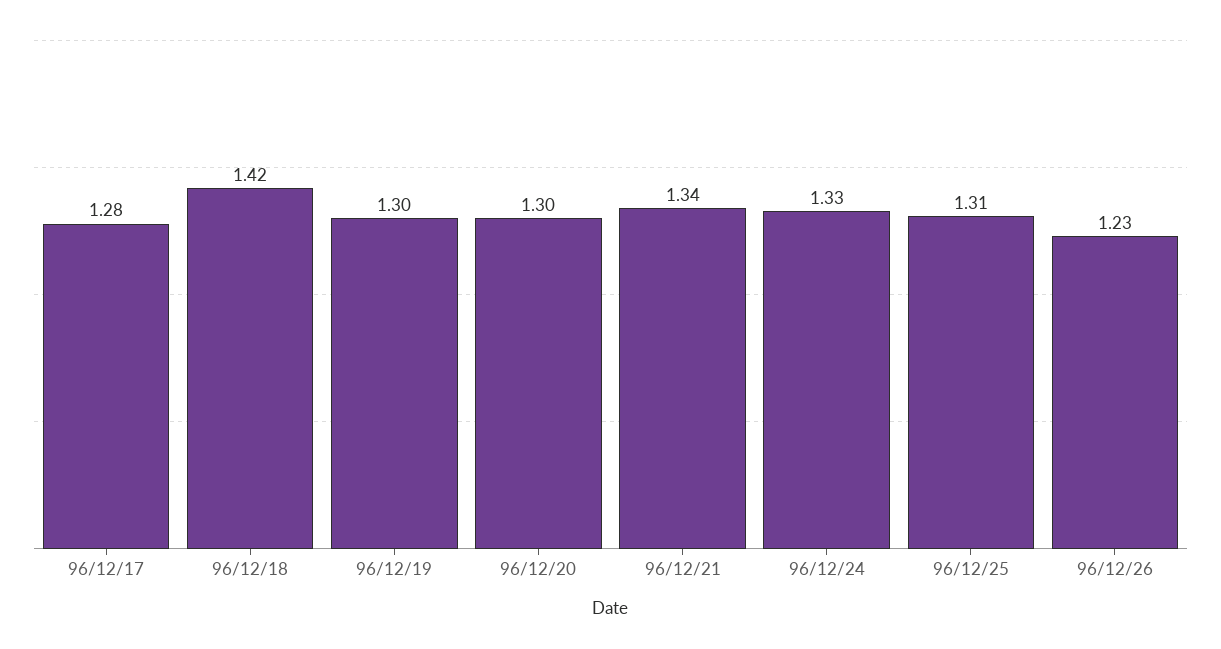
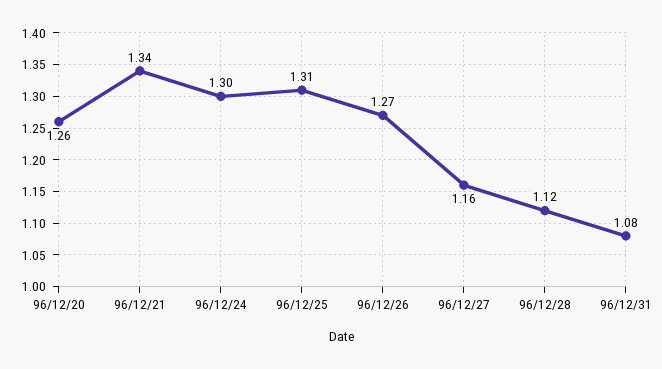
96/12/17: 1.28 -> none
96/12/18: 1.42 -> none
96/12/19: 1.3 -> none
96/12/20: 1.3 -> 1.26
96/12/24: 1.33 -> 1.3
96/12/26: 1.23 -> 1.27
96/12/27: none -> 1.16
96/12/28: none -> 1.12
96/12/31: none -> 1.08

